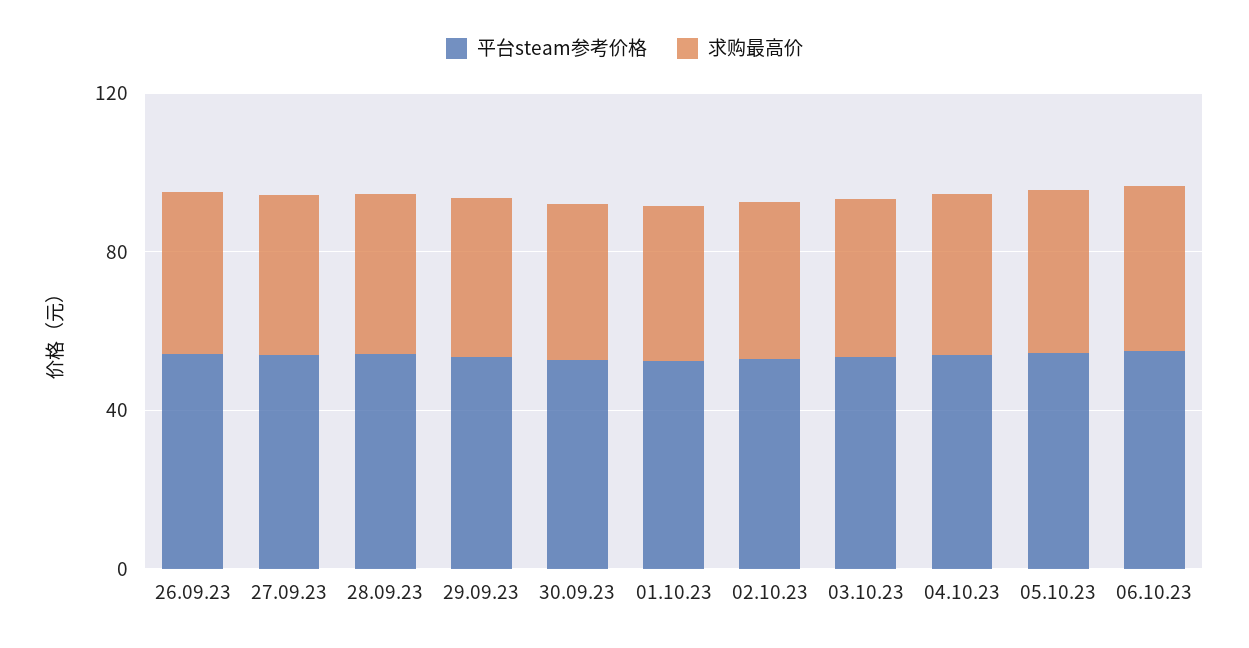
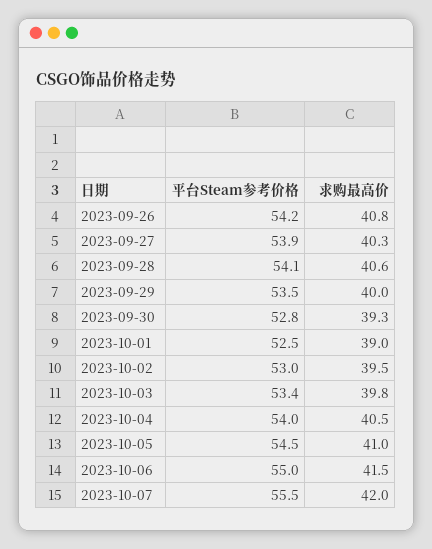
平台steam参考价格, 2023-10-07: none -> 55.5
求购最高价, 2023-10-07: none -> 42

